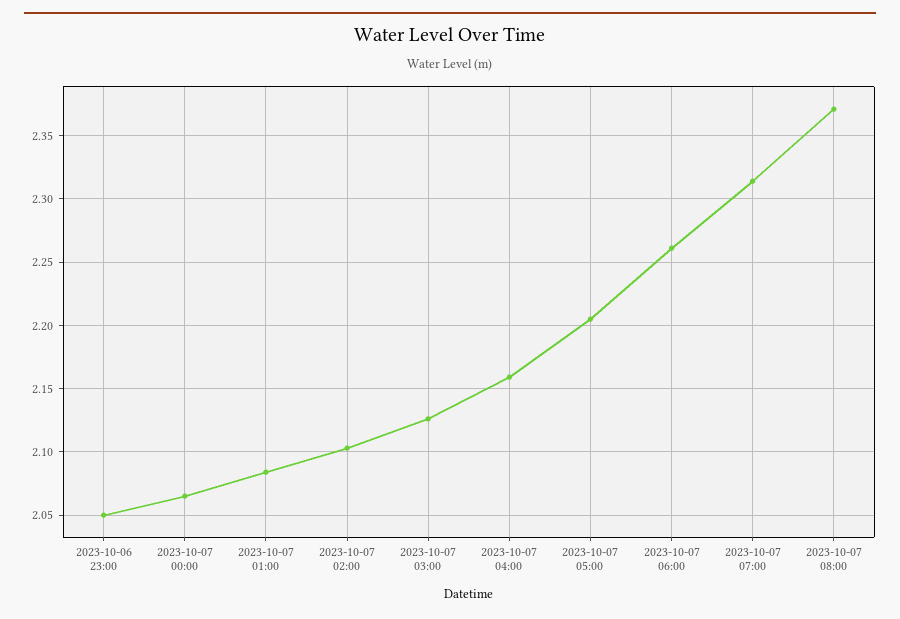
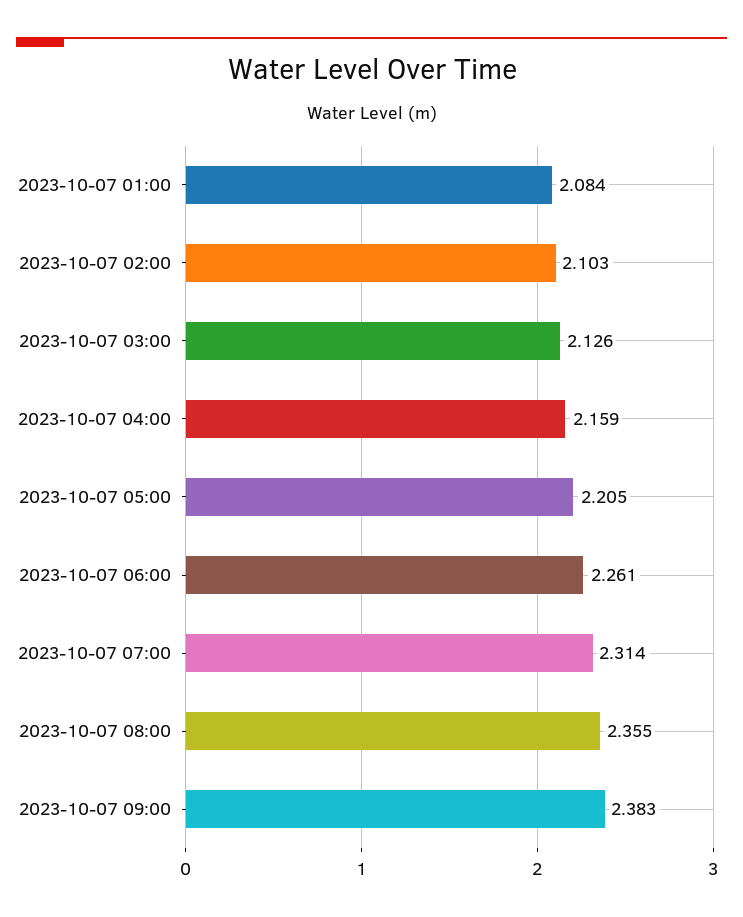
2023-10-06 23:00: 2.05 -> none
2023-10-07 00:00: 2.065 -> none
2023-10-07 08:00: 2.37 -> 2.355
2023-10-07 09:00: none -> 2.383

